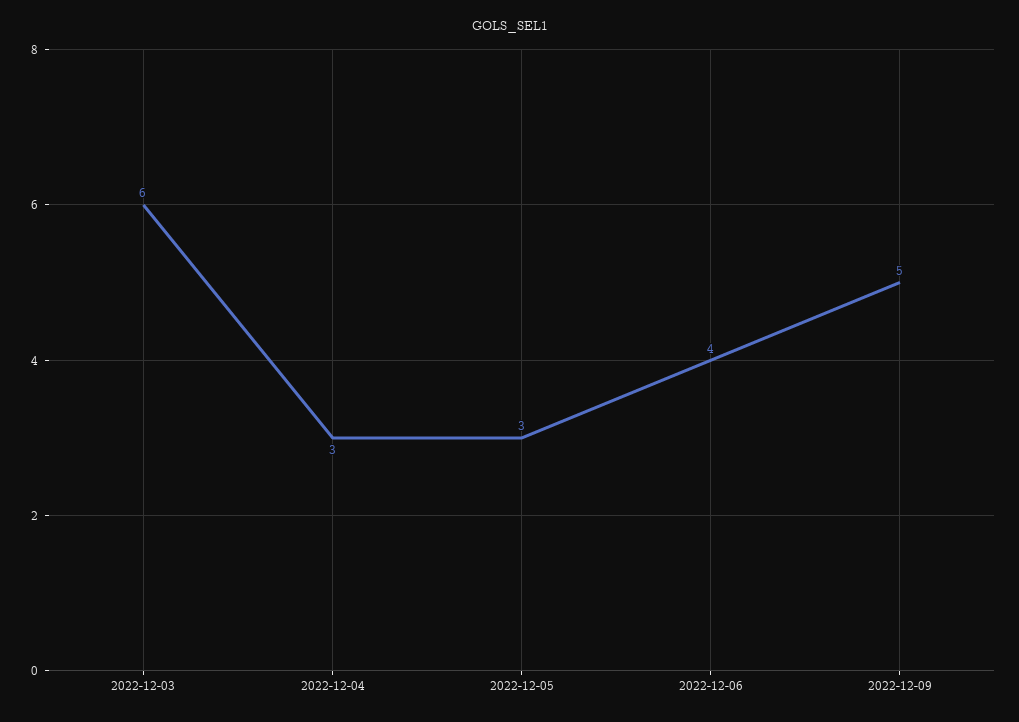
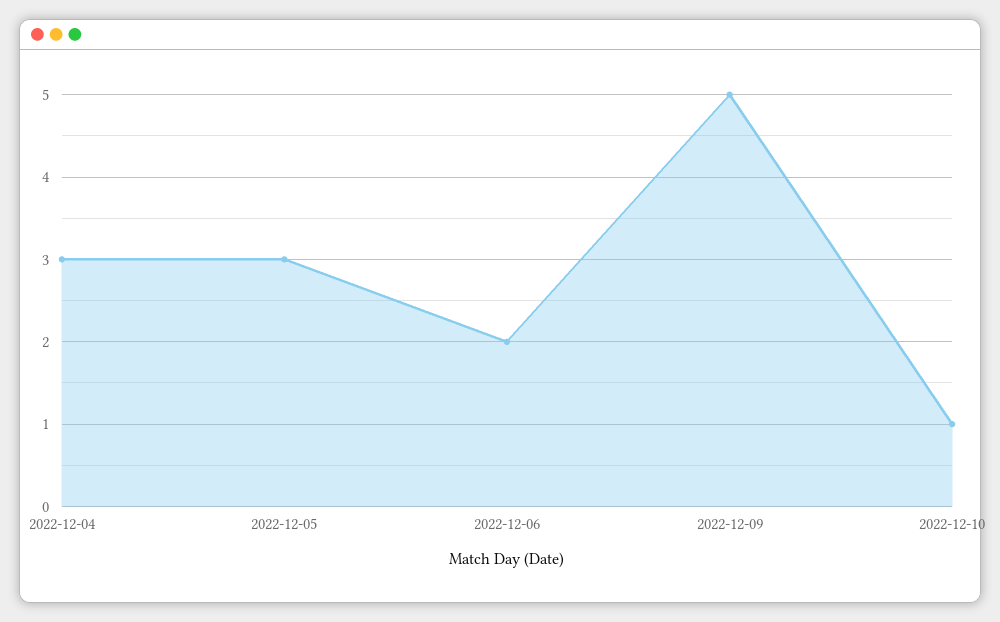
2022-12-03: 6 -> none
2022-12-06: 4 -> 2
2022-12-10: none -> 1

